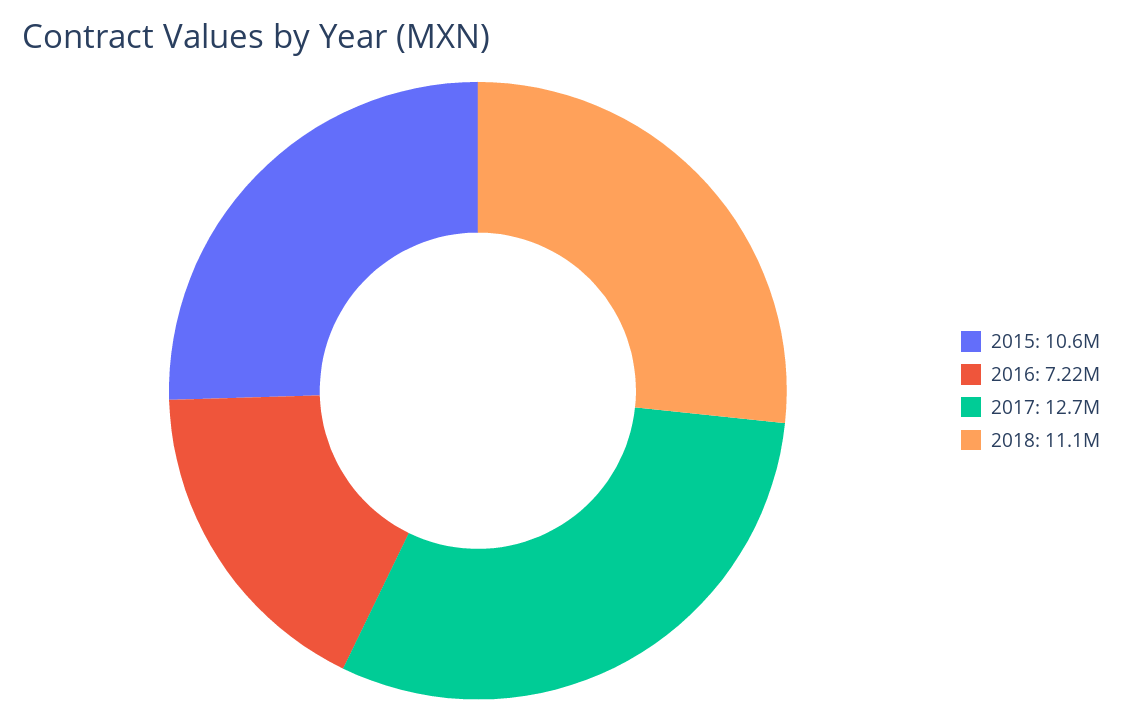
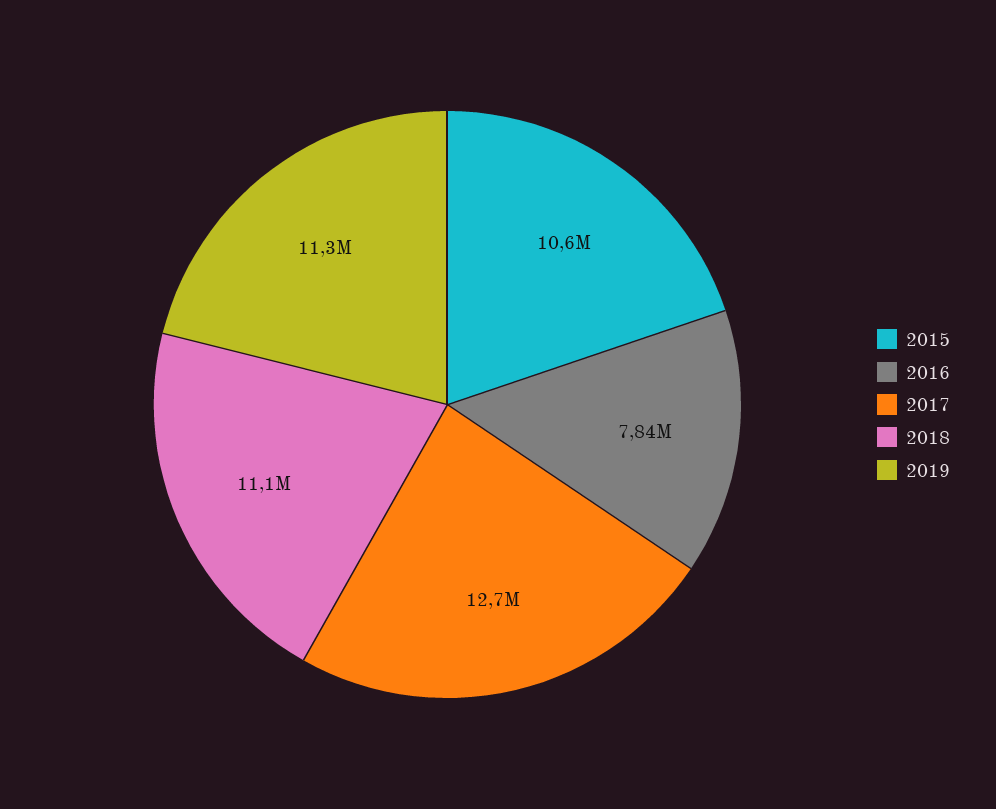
2016: 7220000 -> 7840000
2019: none -> 11300000

